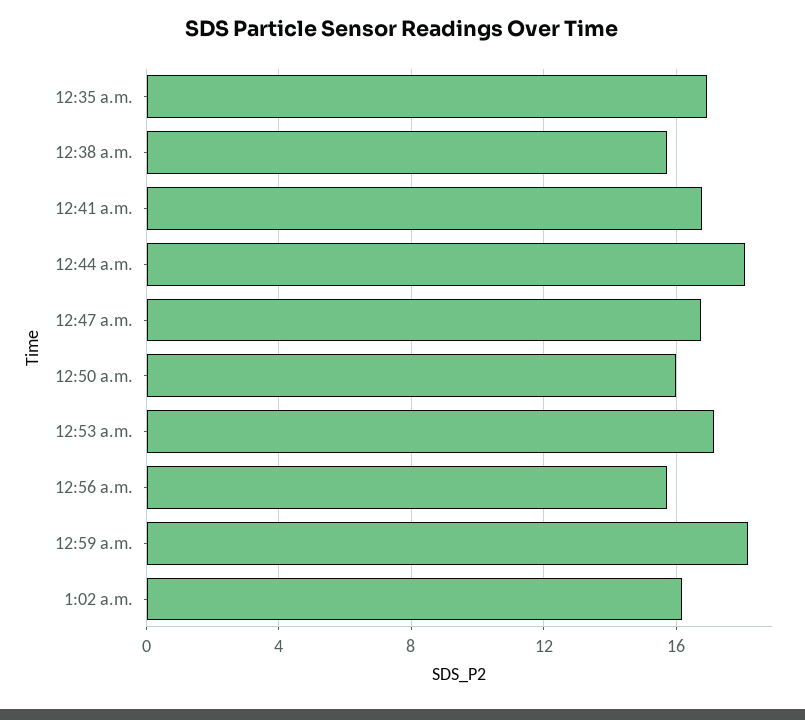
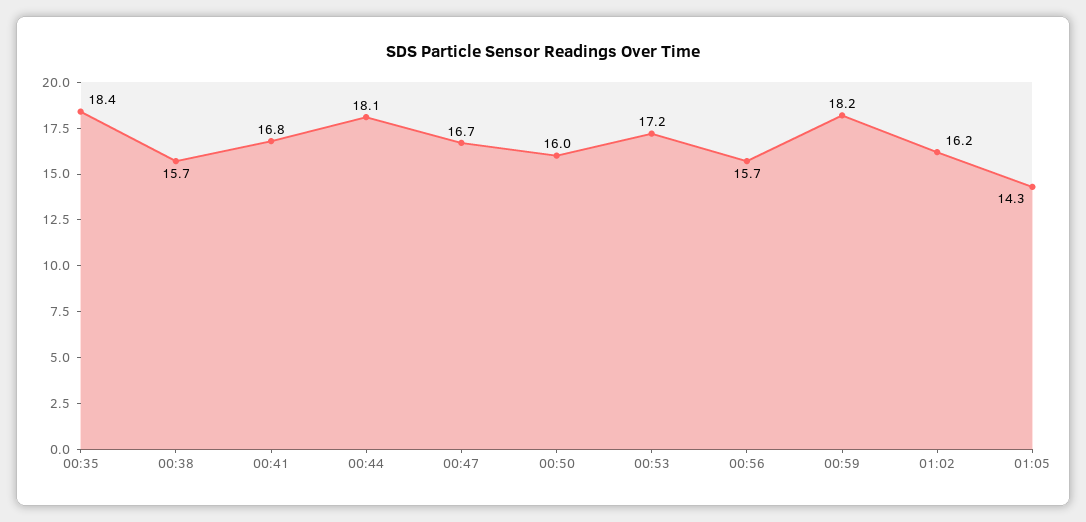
12:35 a.m.: 17 -> 18.4
01:05: none -> 14.3

